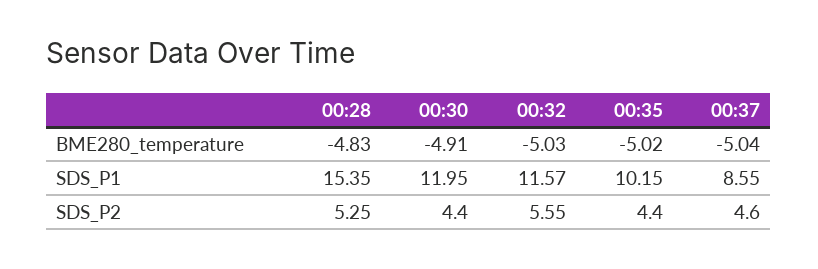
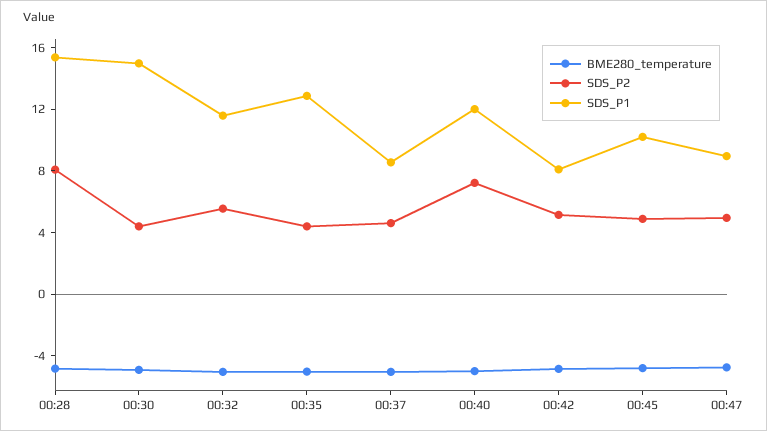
SDS_P1, 00:30: 11.95 -> 15
SDS_P1, 00:35: 10.15 -> 13
SDS_P2, 00:28: 5.25 -> 8
BME280_temperature, 00:40: none -> -5
SDS_P2, 00:40: none -> 7
SDS_P1, 00:40: none -> 12
BME280_temperature, 00:42: none -> -5
SDS_P2, 00:42: none -> 5
SDS_P1, 00:42: none -> 8
BME280_temperature, 00:45: none -> -5
SDS_P2, 00:45: none -> 5
SDS_P1, 00:45: none -> 10
BME280_temperature, 00:47: none -> -5
SDS_P2, 00:47: none -> 5
SDS_P1, 00:47: none -> 9

